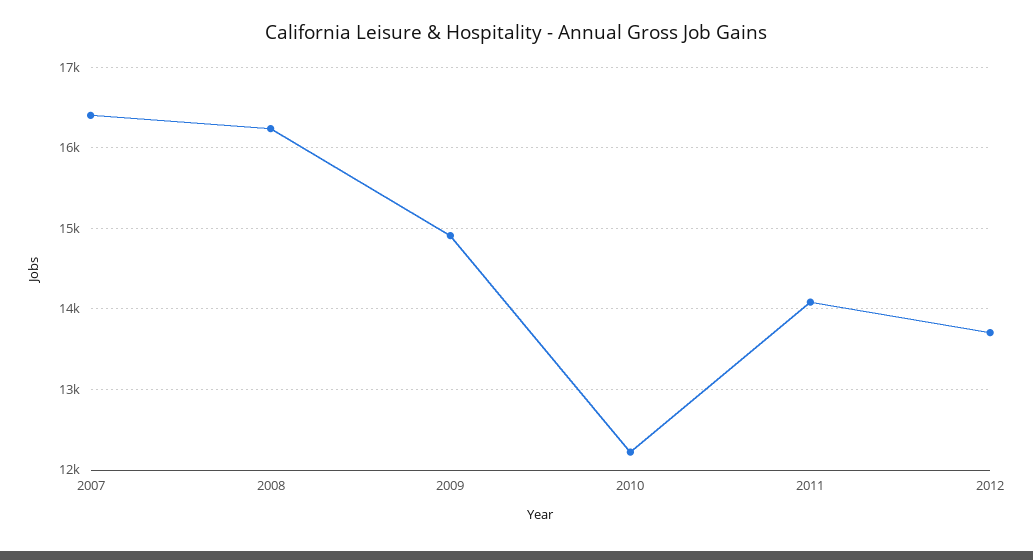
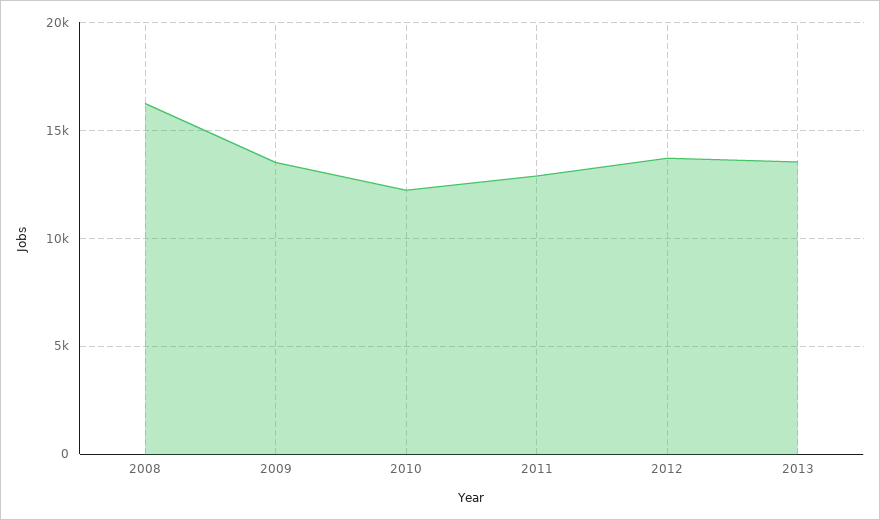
2007: 16400 -> none
2009: 14900 -> 13500
2011: 14100 -> 13000
2013: none -> 13500

